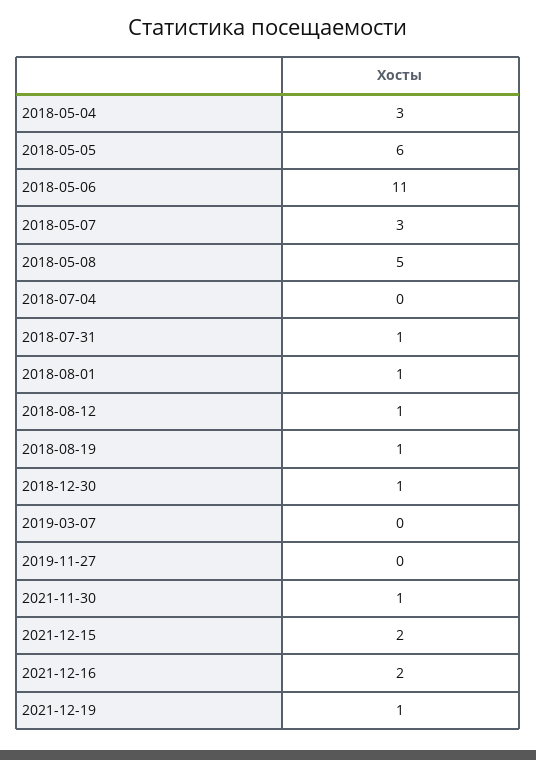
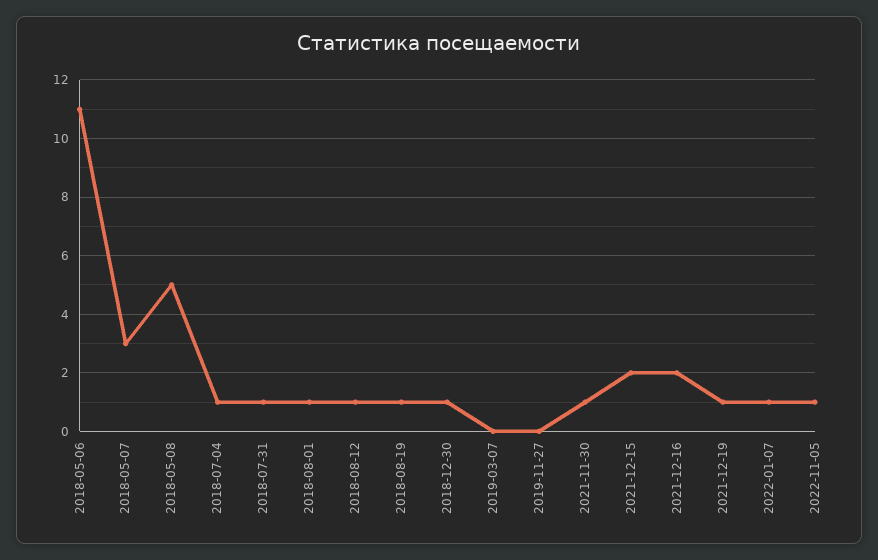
2018-05-04: 3 -> none
2018-05-05: 6 -> none
2018-07-04: 0 -> 1
2022-01-07: none -> 1
2022-11-05: none -> 1

